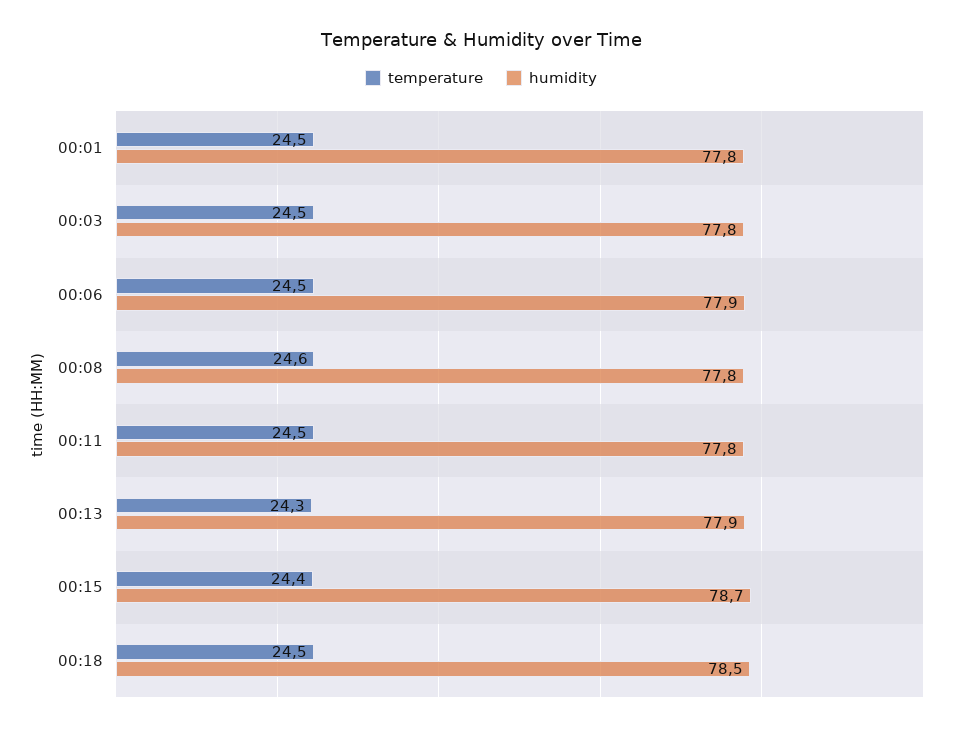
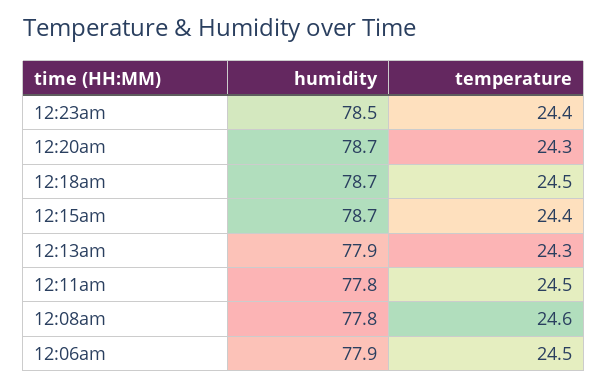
temperature, 00:01: 24.5 -> none
humidity, 00:01: 77.8 -> none
temperature, 00:03: 24.5 -> none
humidity, 00:03: 77.8 -> none
humidity, 00:18: 78.5 -> 78.7
humidity, 12:23am: none -> 78.5
temperature, 12:23am: none -> 24.4
humidity, 12:20am: none -> 78.7
temperature, 12:20am: none -> 24.3

